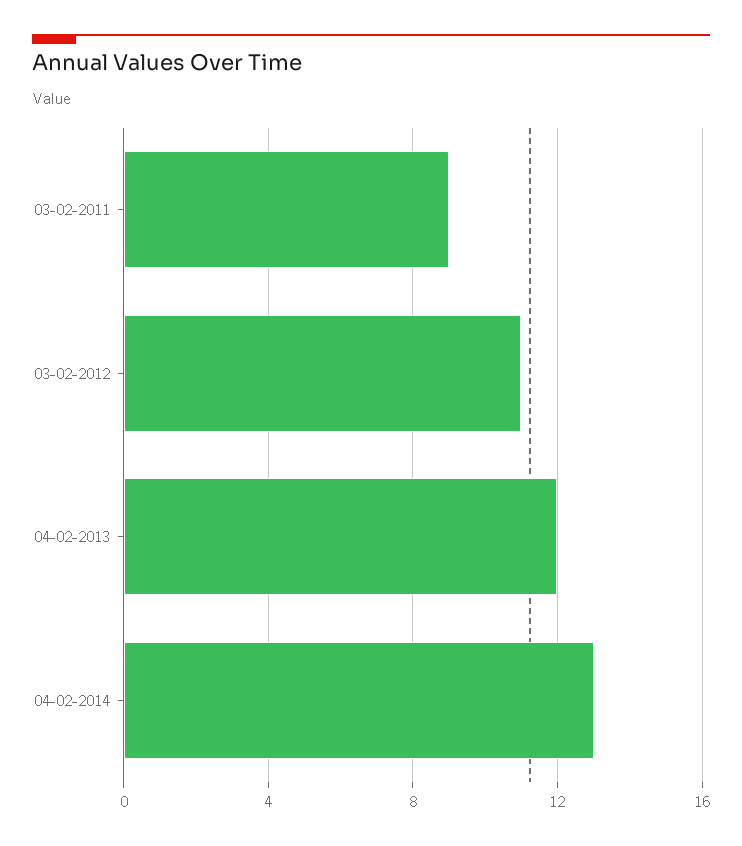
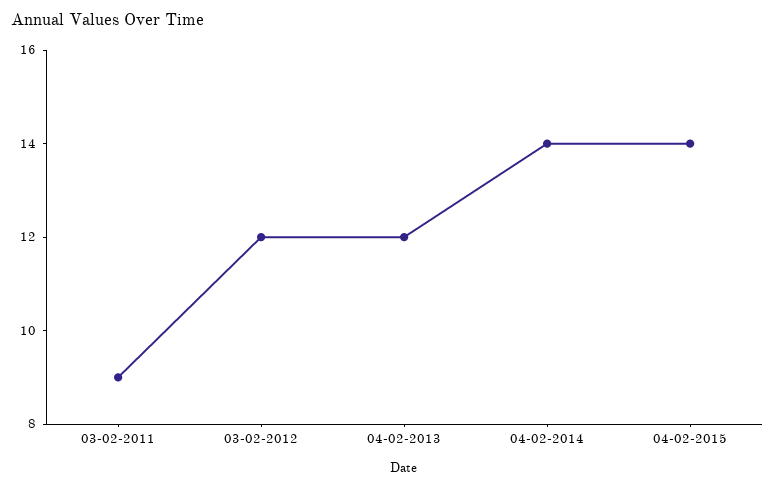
03-02-2012: 11 -> 12
04-02-2014: 13 -> 14
04-02-2015: none -> 14

